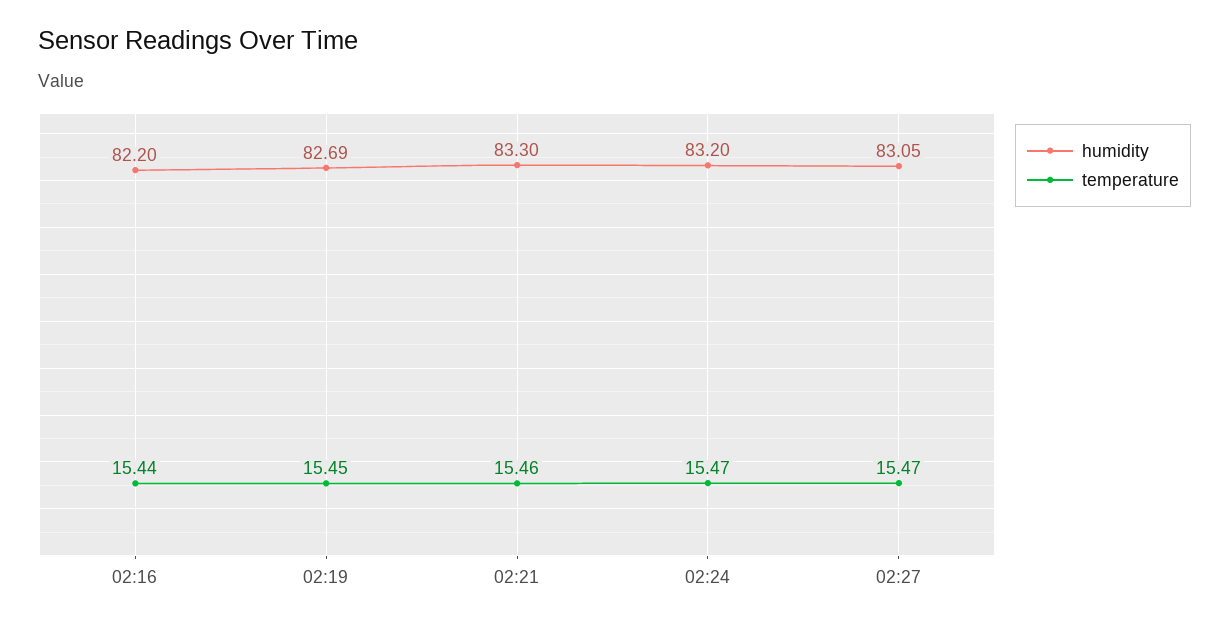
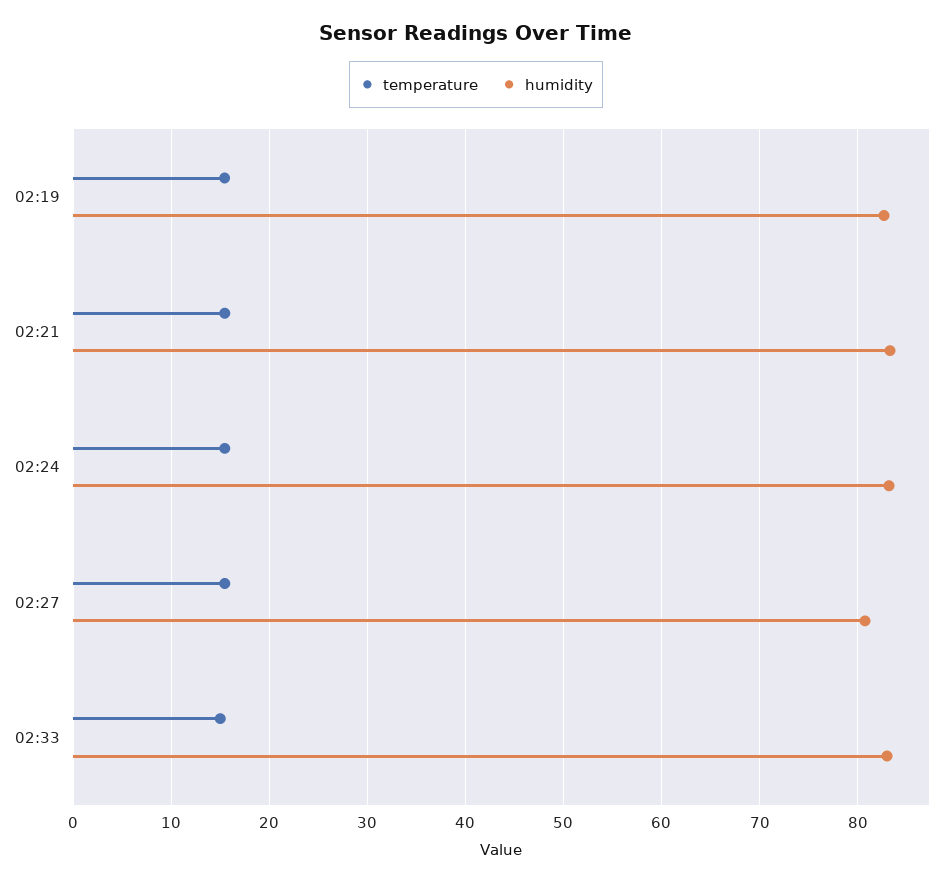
humidity, 02:16: 82.2 -> none
temperature, 02:16: 15.44 -> none
humidity, 02:27: 83.05 -> 81
temperature, 02:33: none -> 15
humidity, 02:33: none -> 83

